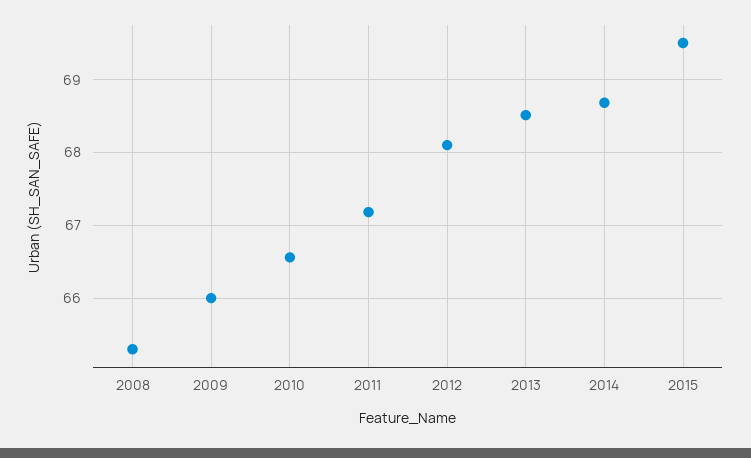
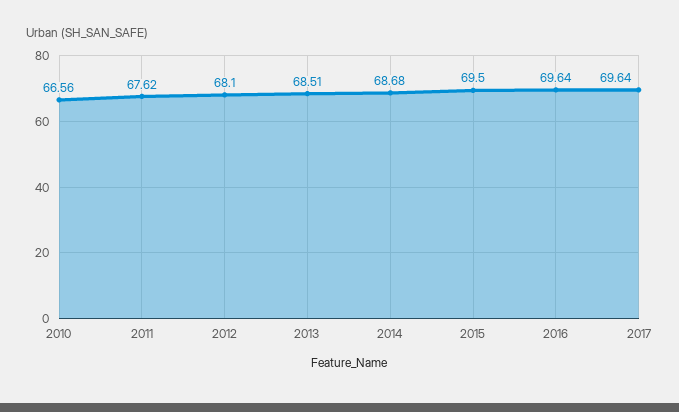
2008: 65.3 -> none
2009: 66 -> none
2011: 67.2 -> 67.62
2016: none -> 69.64
2017: none -> 69.64

